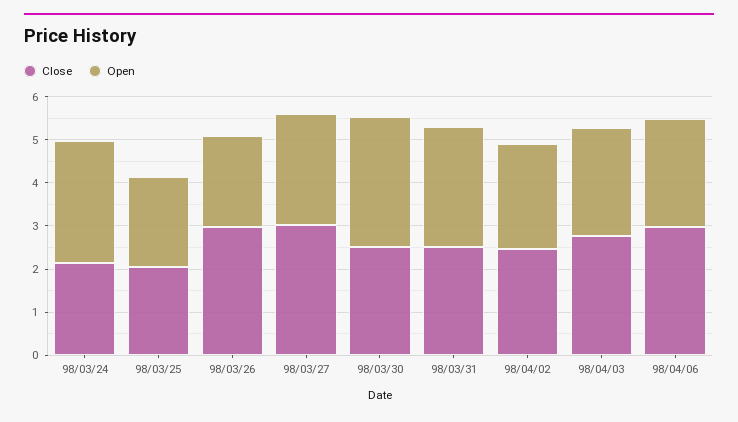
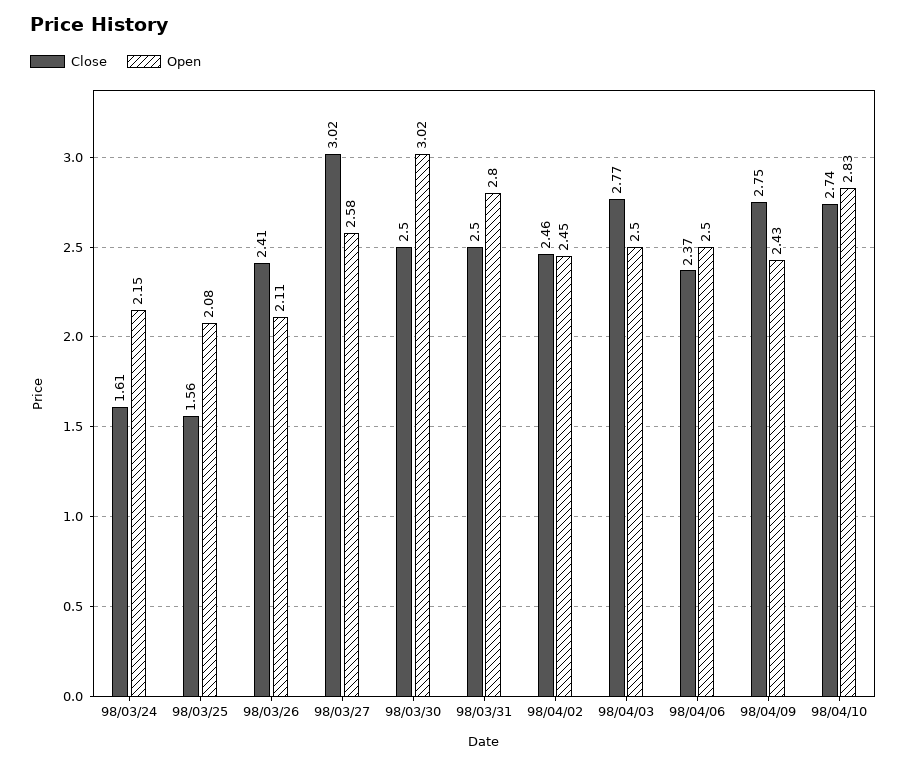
Close, 98/03/24: 2.2 -> 1.61
Open, 98/03/24: 2.8 -> 2.15
Close, 98/03/25: 2 -> 1.56
Close, 98/03/26: 3 -> 2.41
Close, 98/04/06: 3 -> 2.37
Close, 98/04/09: none -> 2.75
Open, 98/04/09: none -> 2.43
Close, 98/04/10: none -> 2.74
Open, 98/04/10: none -> 2.83

